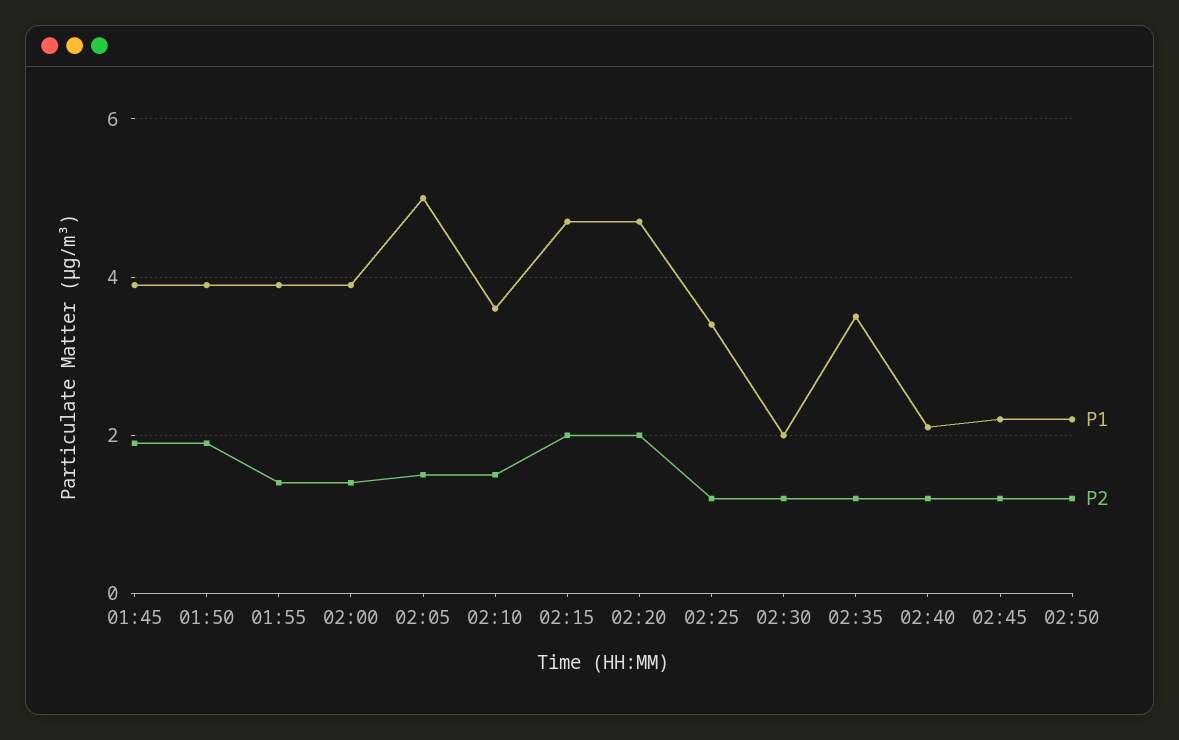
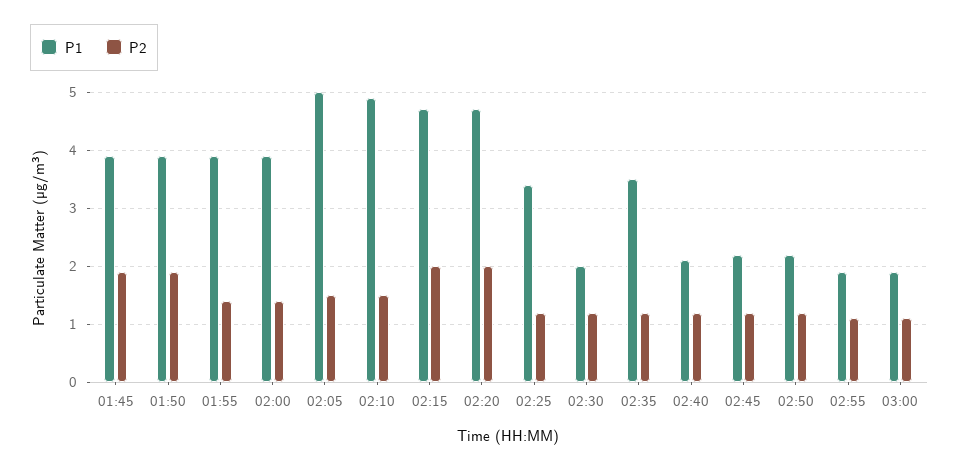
P1, 02:10: 3.5 -> 5
P1, 02:55: none -> 2
P2, 02:55: none -> 1
P1, 03:00: none -> 2
P2, 03:00: none -> 1

